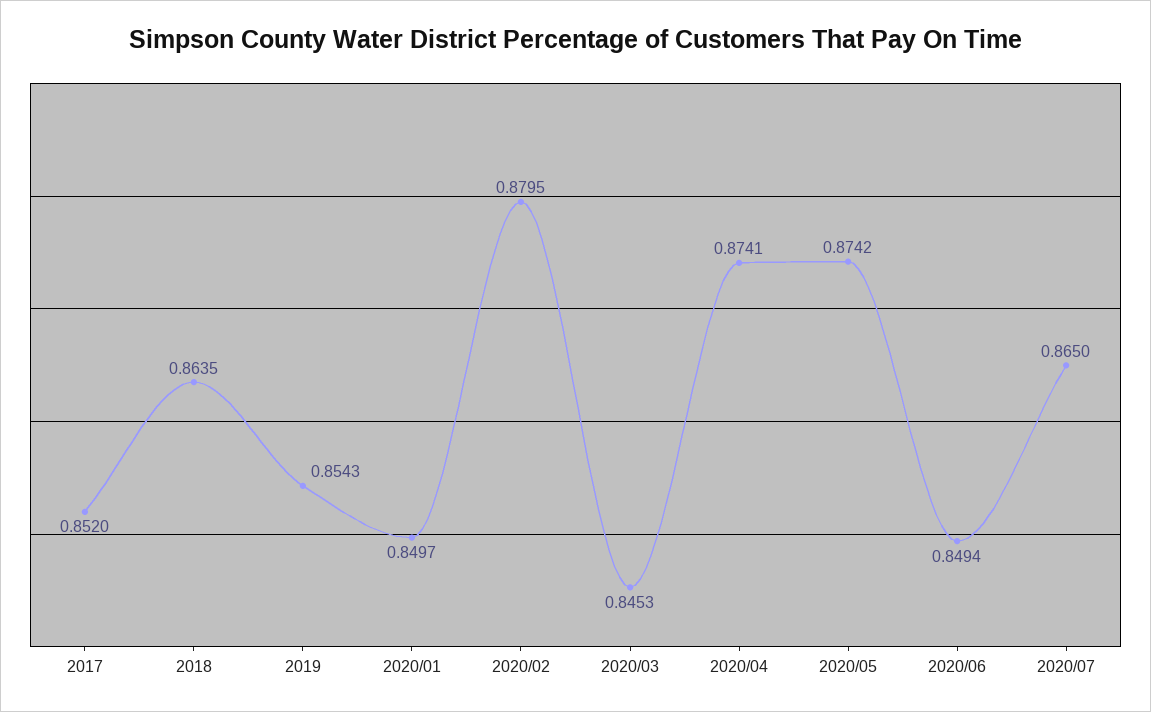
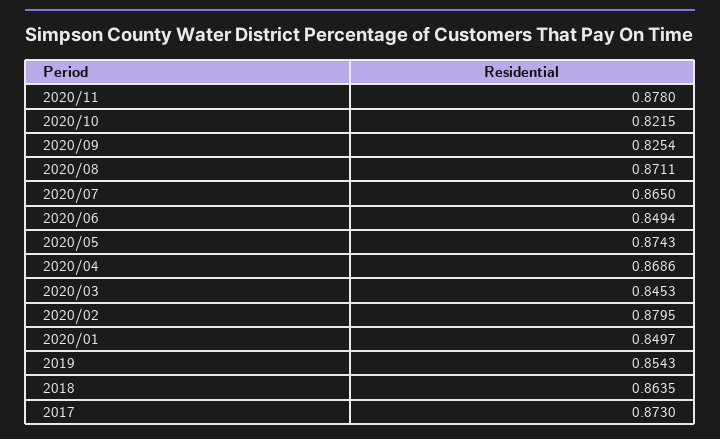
2017: 0.852 -> 0.873
2020/04: 0.8741 -> 0.8686
2020/05: 0.8742 -> 0.8743
2020/11: none -> 0.878
2020/10: none -> 0.8215
2020/09: none -> 0.8254
2020/08: none -> 0.8711

